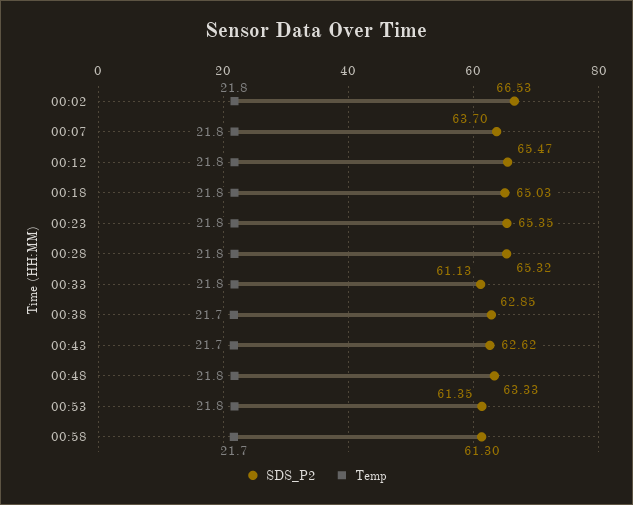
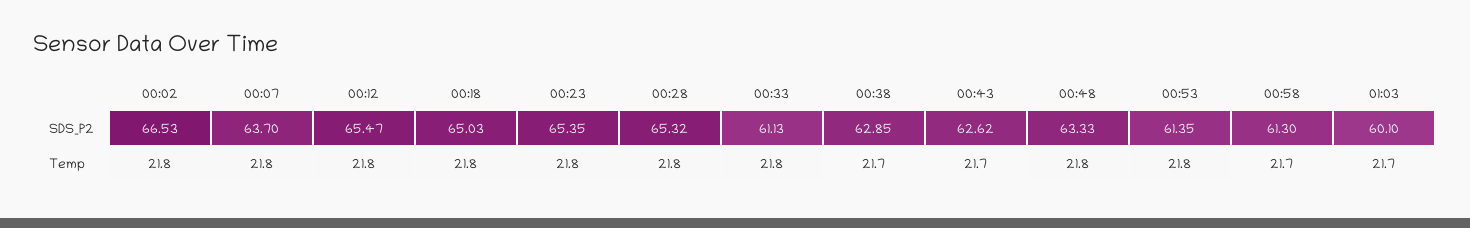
SDS_P2, 01:03: none -> 60.1
Temp, 01:03: none -> 21.7

